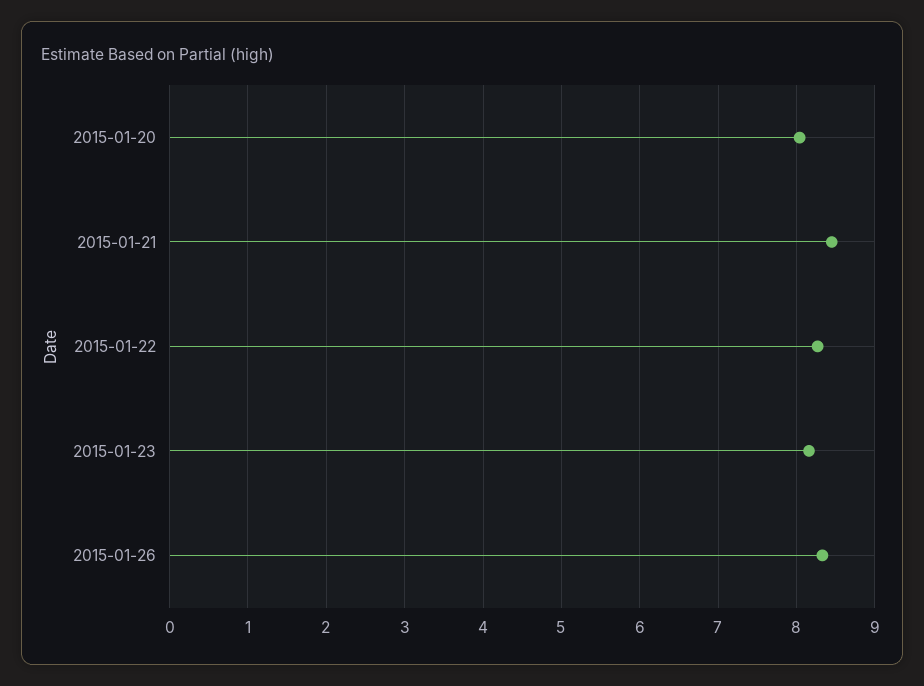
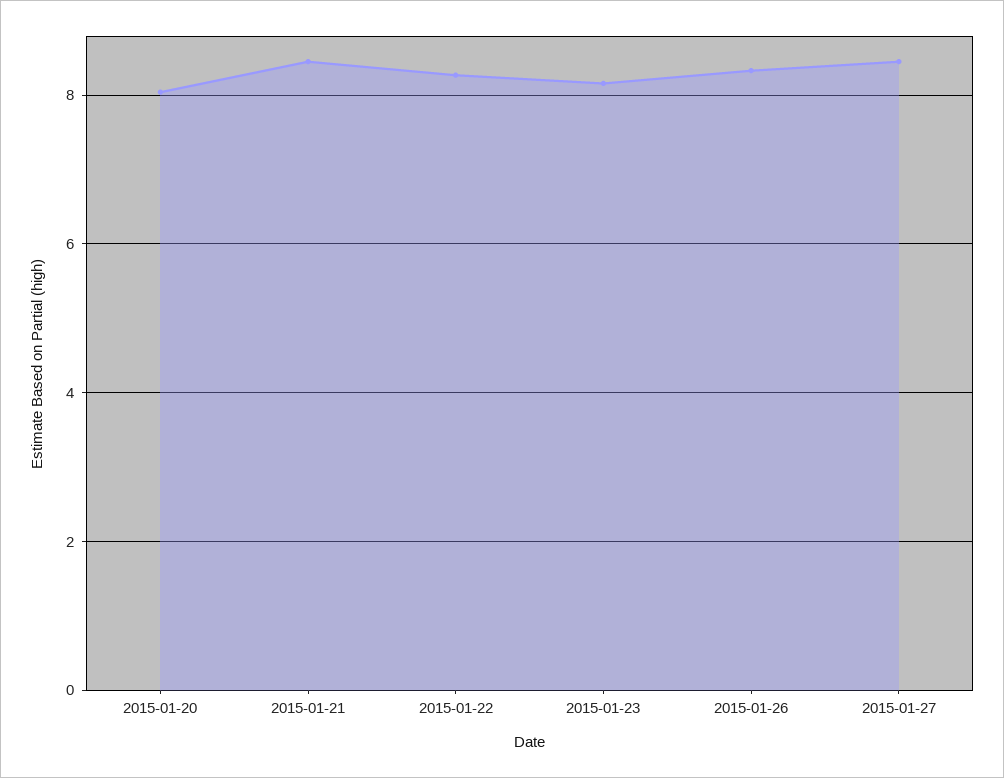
2015-01-27: none -> 8.4

